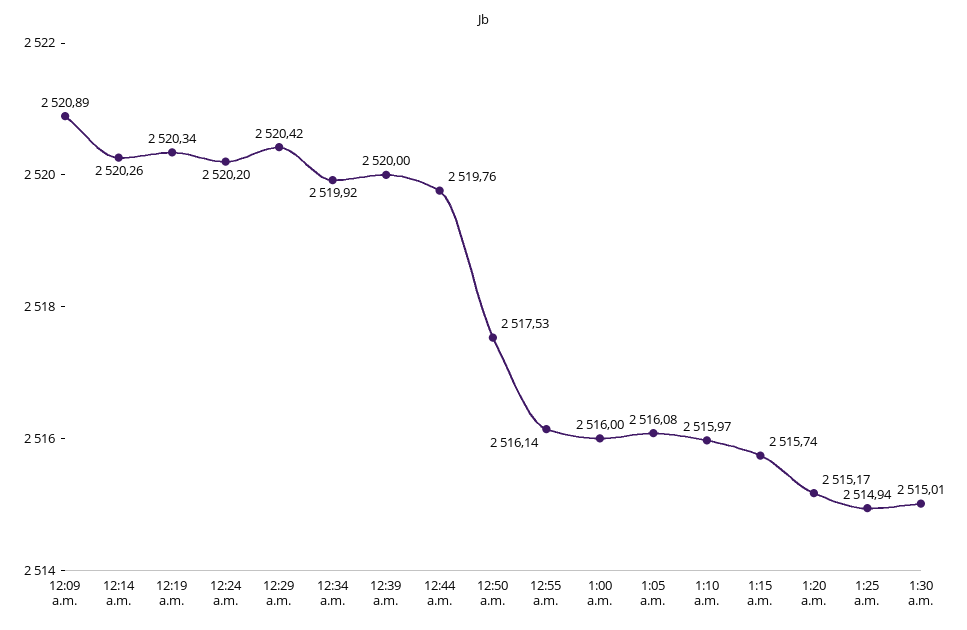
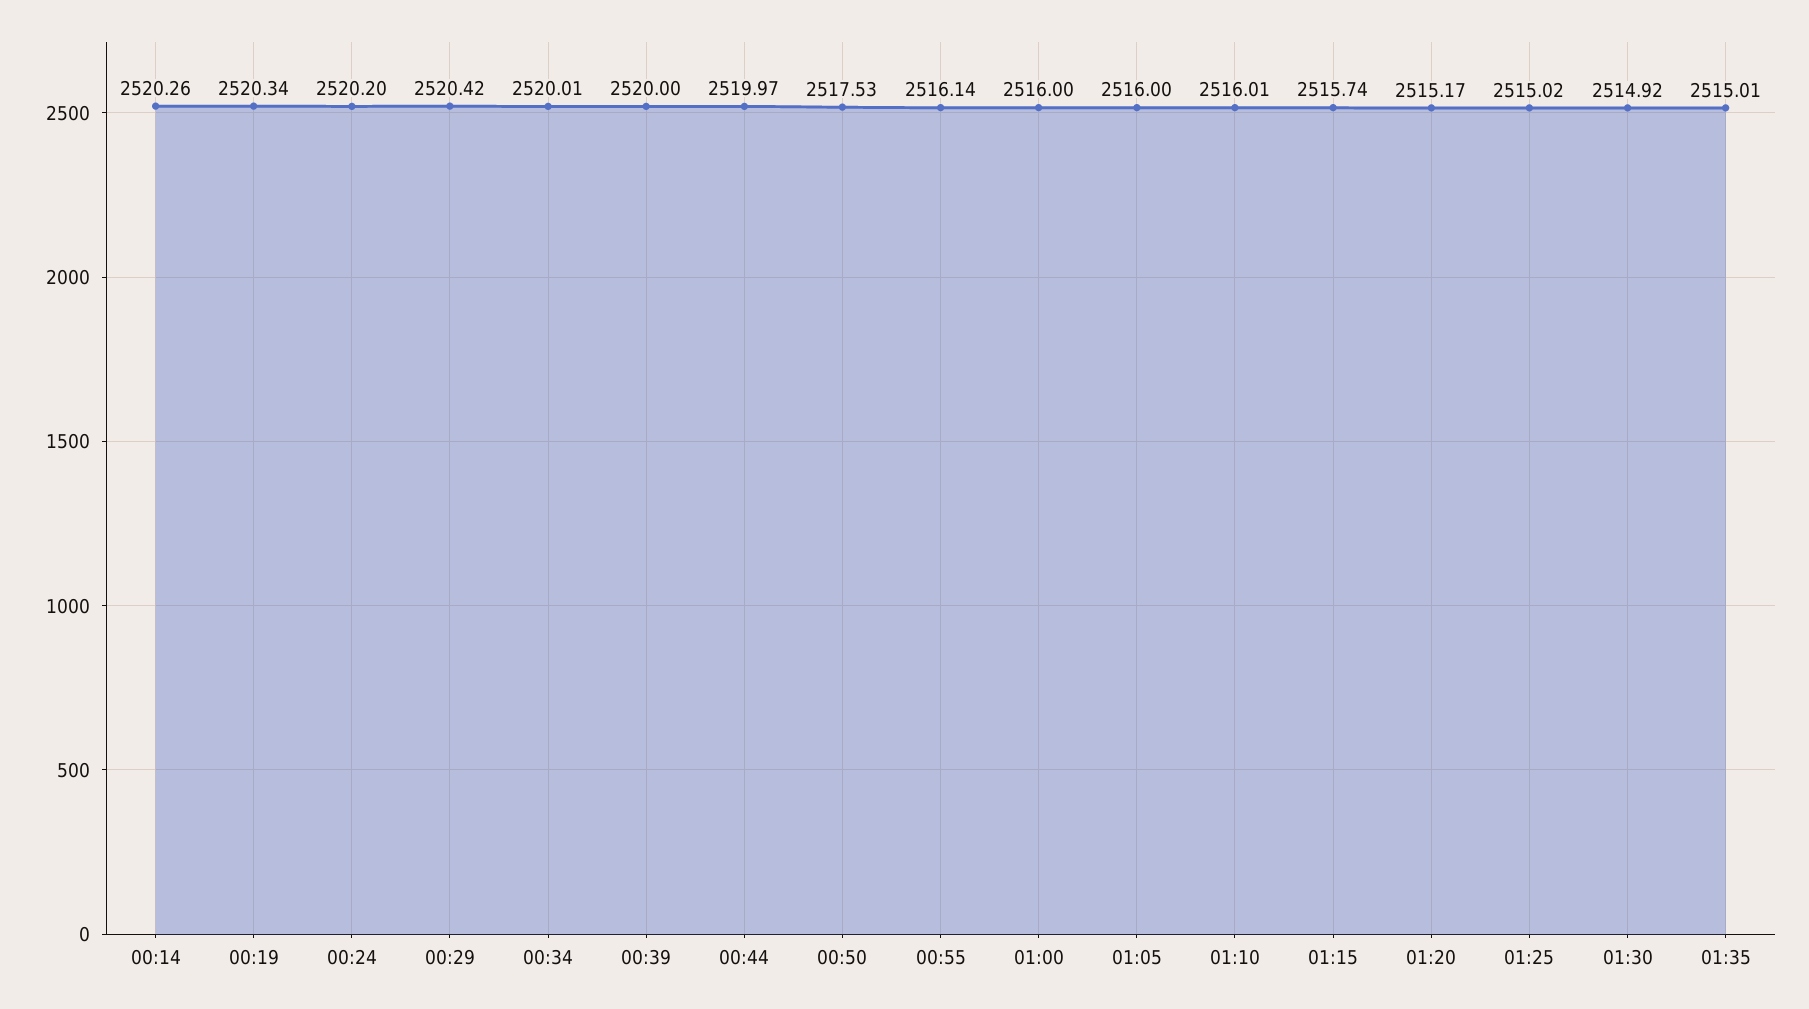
12:09 a.m.: 2520.89 -> none
12:34 a.m.: 2519.92 -> 2520.01
12:44 a.m.: 2519.76 -> 2519.97
1:05 a.m.: 2516.08 -> 2516
1:10 a.m.: 2515.97 -> 2516.01
1:25 a.m.: 2514.94 -> 2515.02
1:30 a.m.: 2515.01 -> 2514.92
01:35: none -> 2515.01

